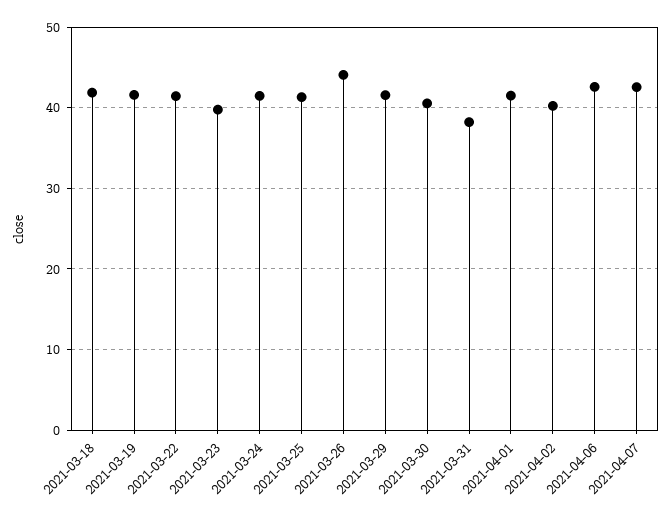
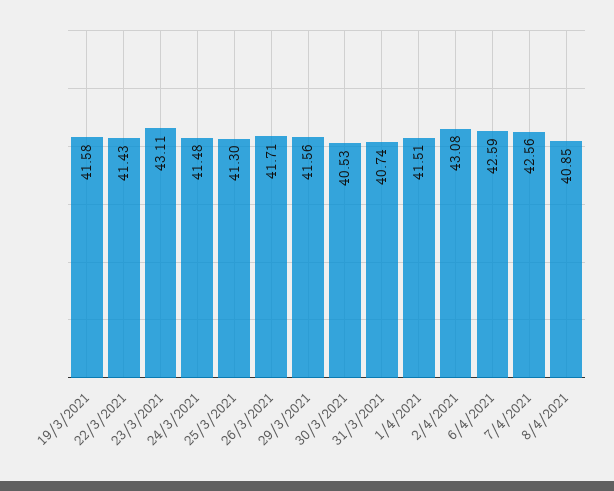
2021-03-18: 42 -> none
2021-03-23: 40 -> 43.11
2021-03-26: 44 -> 41.71
2021-03-31: 38 -> 40.74
2021-04-02: 40 -> 43.08
8/4/2021: none -> 40.85

